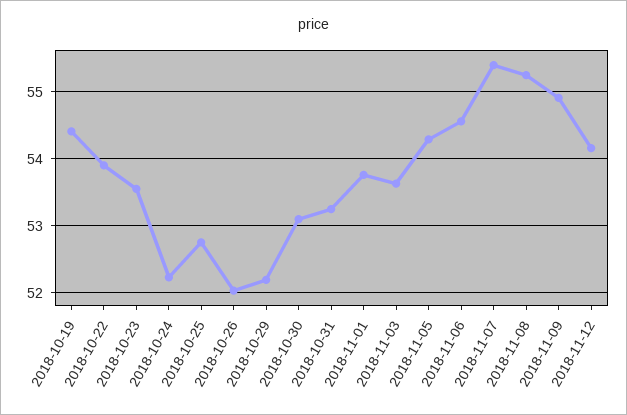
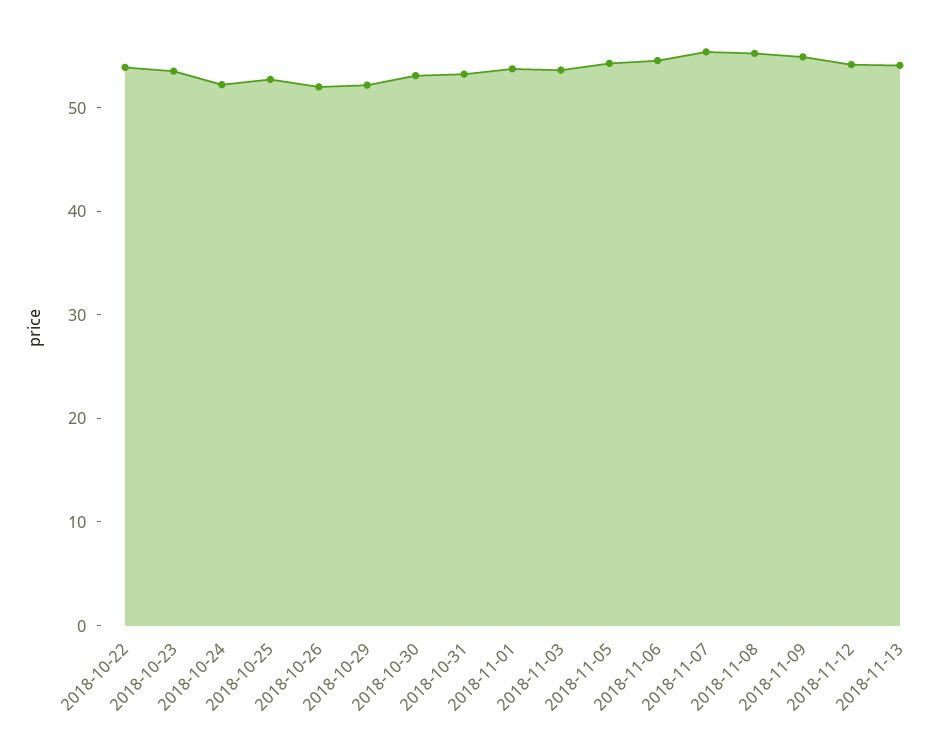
2018-10-19: 54.4 -> none
2018-11-13: none -> 54

